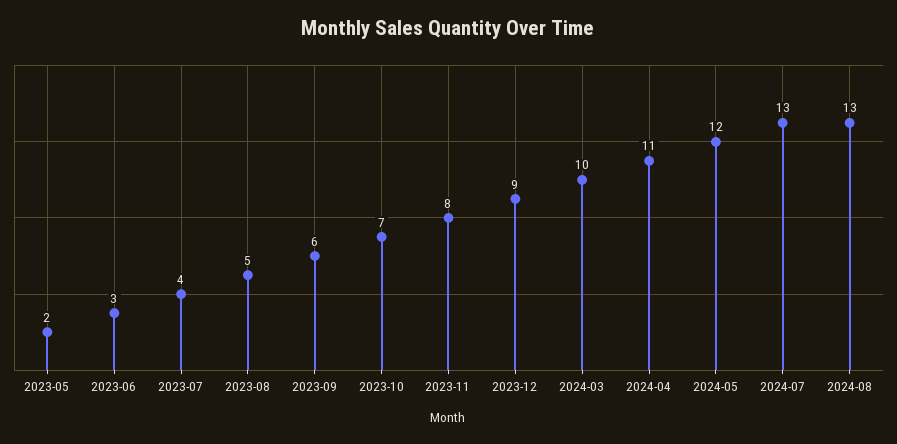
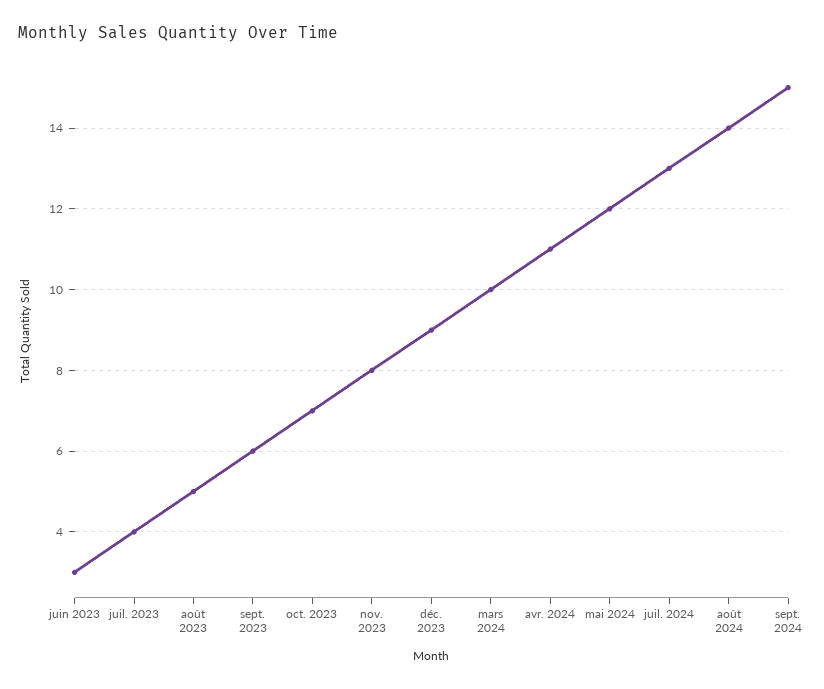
2023-05: 2 -> none
2024-08: 13 -> 14
sept. 2024: none -> 15

